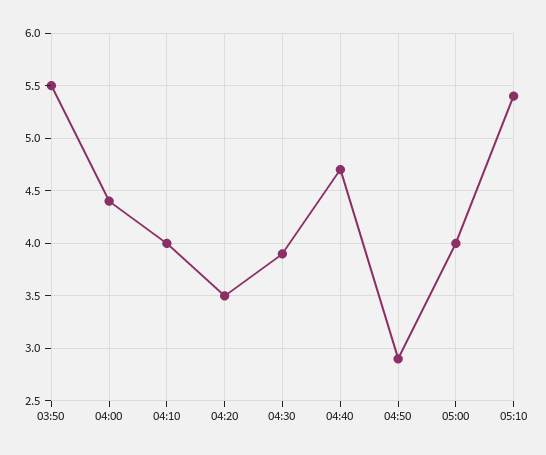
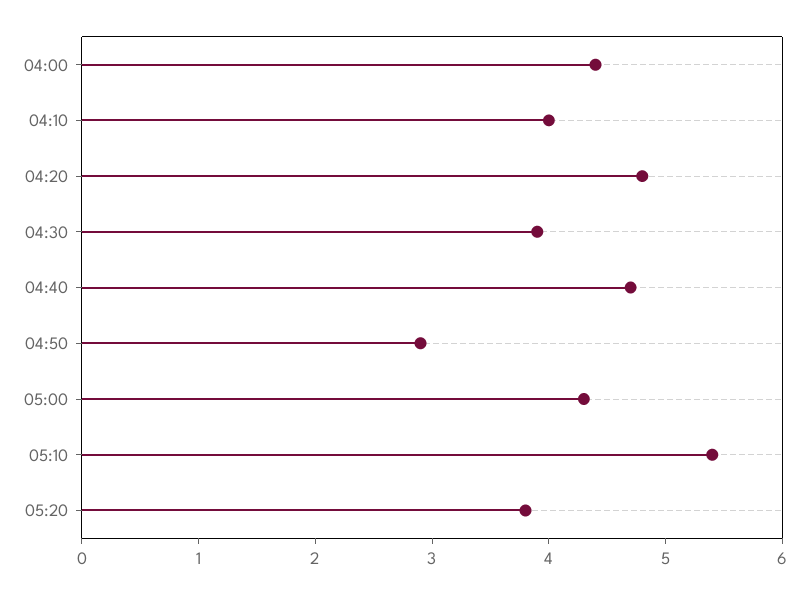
03:50: 5.5 -> none
04:20: 3.5 -> 4.8
05:00: 4 -> 4.3
05:20: none -> 3.8

